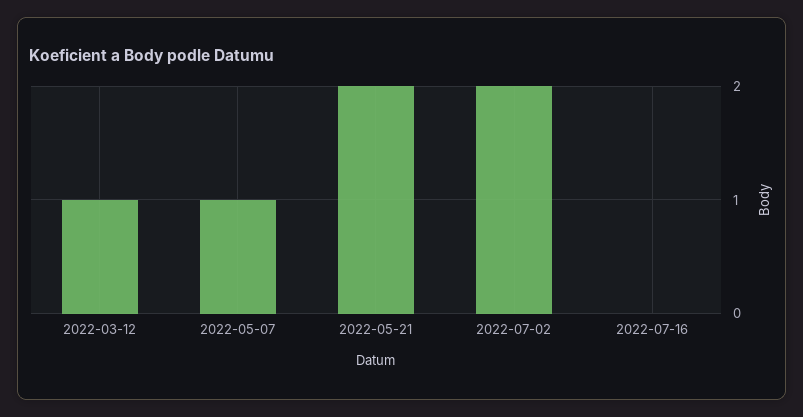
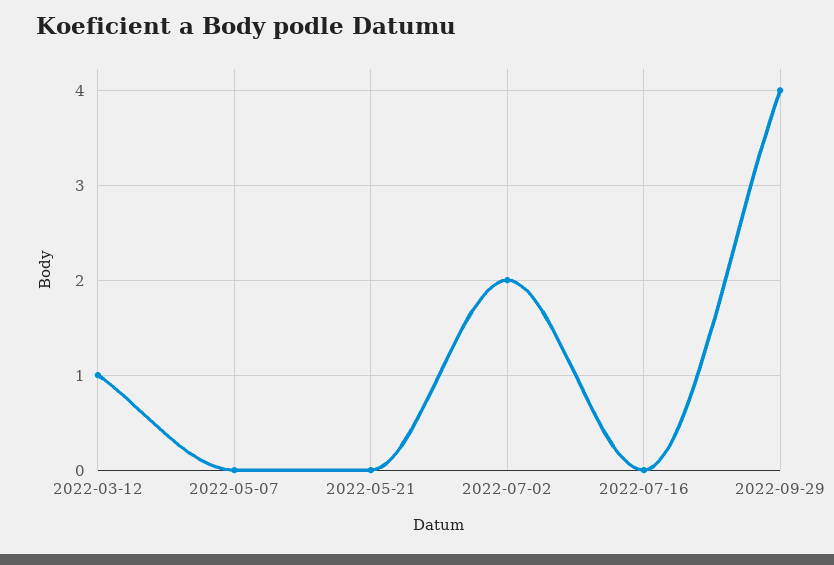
2022-05-07: 1 -> 0
2022-05-21: 2 -> 0
2022-09-29: none -> 4

